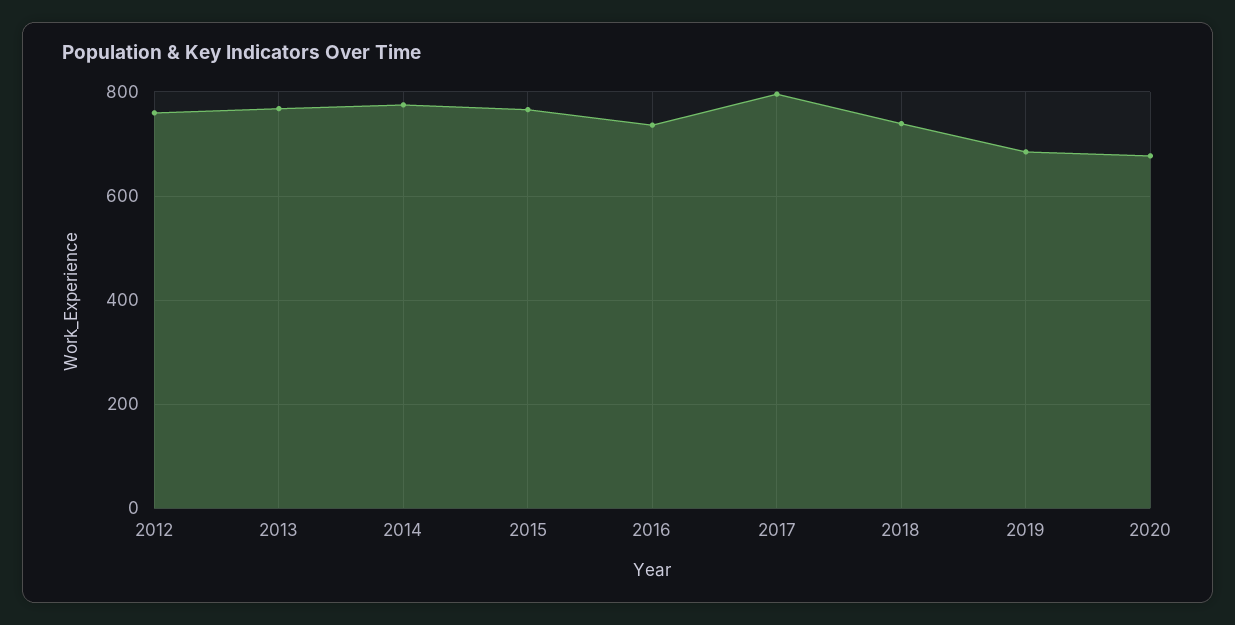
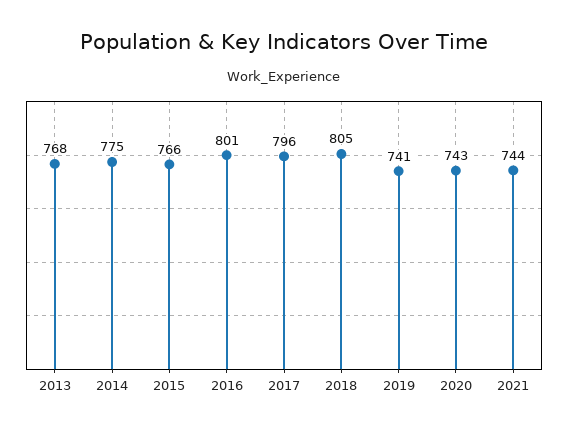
2012: 760 -> none
2016: 740 -> 801
2018: 740 -> 805
2019: 680 -> 741
2020: 680 -> 743
2021: none -> 744

